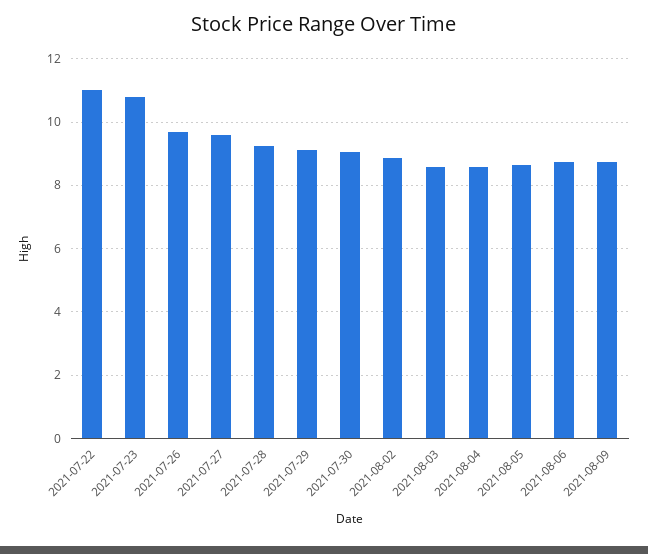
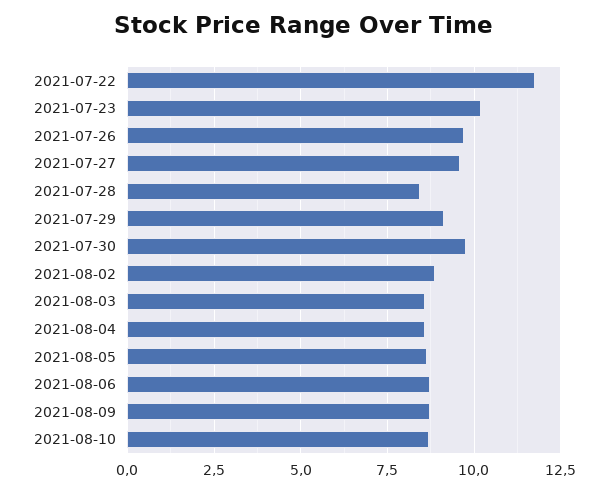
2021-07-22: 11 -> 11.75
2021-07-23: 10.8 -> 10.25
2021-07-28: 9.2 -> 8.5
2021-07-30: 9 -> 9.75
2021-08-10: none -> 8.75

